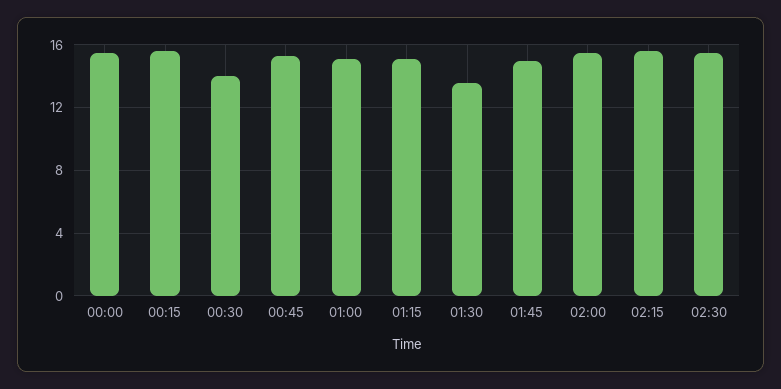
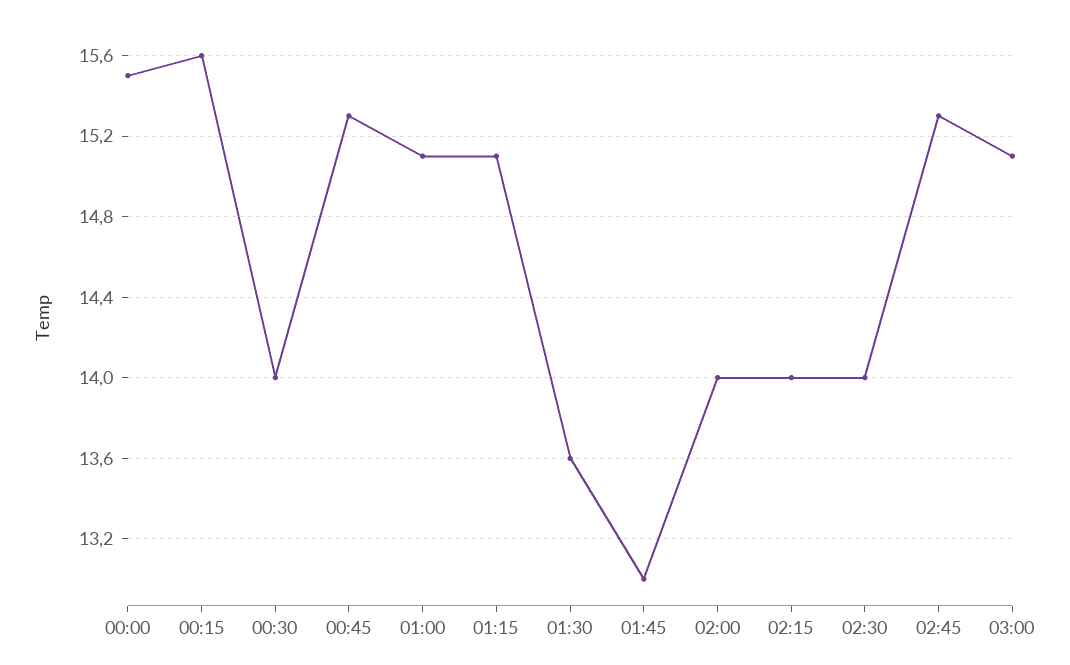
01:45: 15 -> 13
02:00: 15.5 -> 14
02:15: 15.5 -> 14
02:30: 15.5 -> 14
02:45: none -> 15.3
03:00: none -> 15.1

